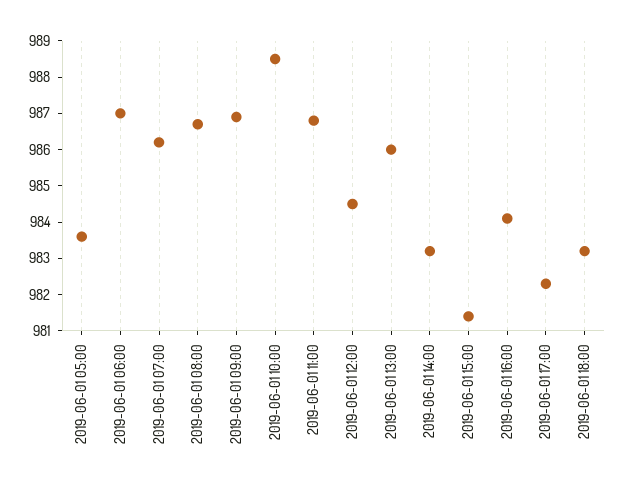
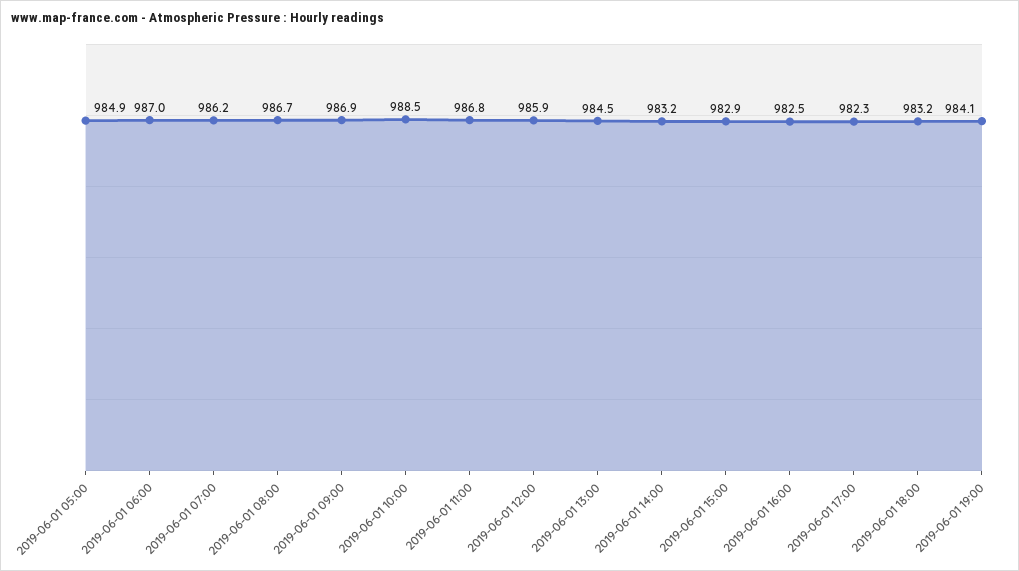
2019-06-01 05:00: 983.5 -> 984.9
2019-06-01 12:00: 984.5 -> 985.9
2019-06-01 13:00: 986 -> 984.5
2019-06-01 15:00: 981.5 -> 982.9
2019-06-01 16:00: 984 -> 982.5
2019-06-01 19:00: none -> 984.1

